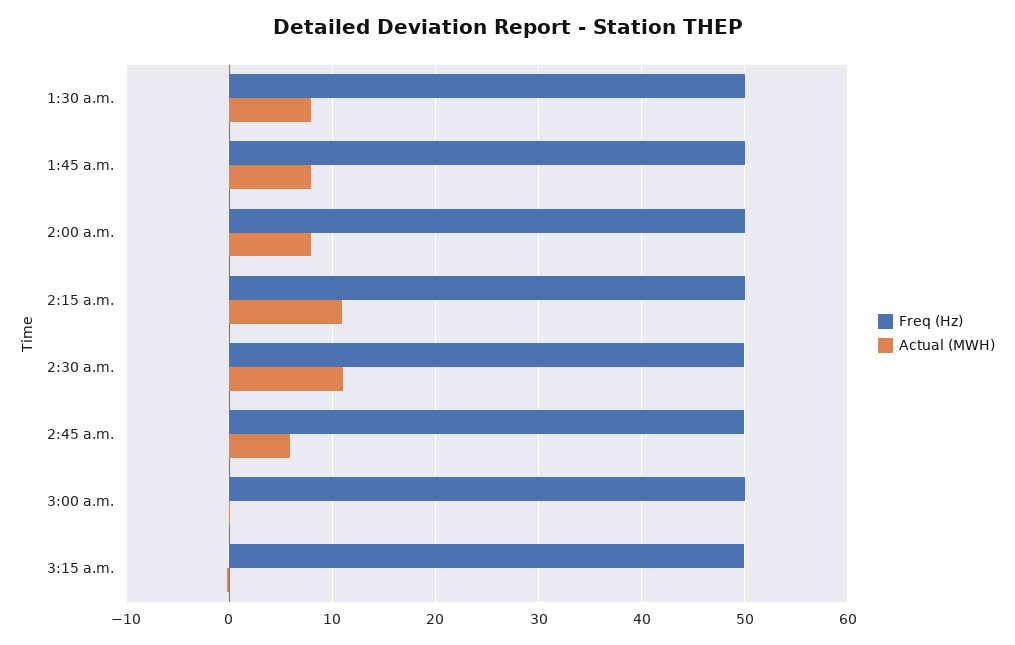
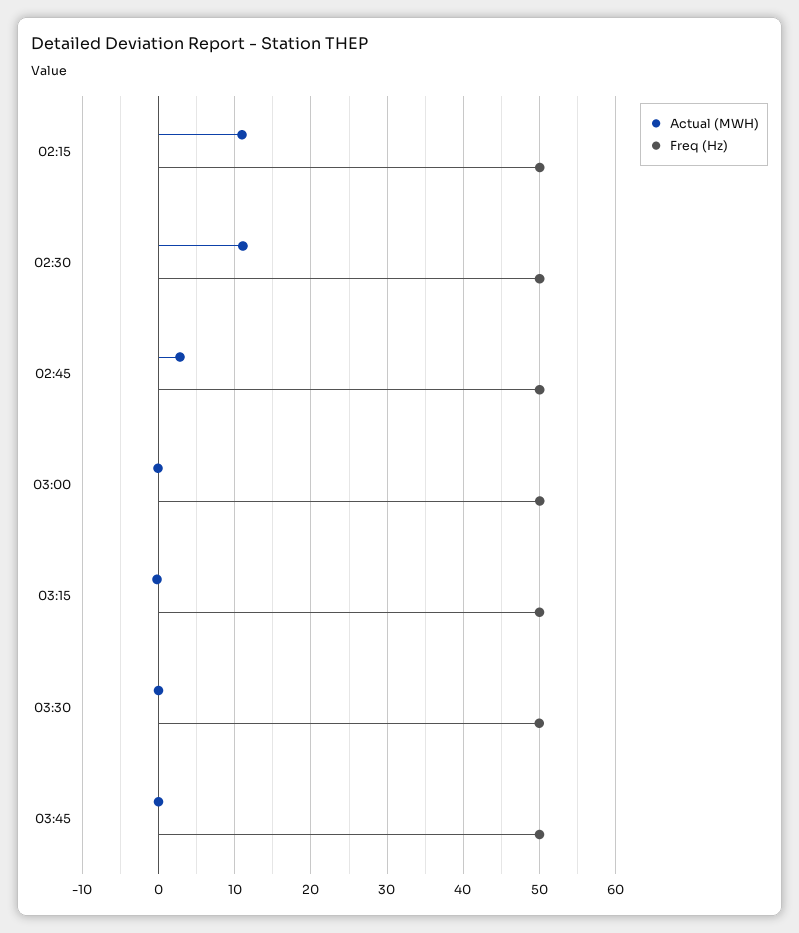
Freq (Hz), 1:30 a.m.: 50 -> none
Actual (MWH), 1:30 a.m.: 8 -> none
Freq (Hz), 1:45 a.m.: 50 -> none
Actual (MWH), 1:45 a.m.: 8 -> none
Freq (Hz), 2:00 a.m.: 50 -> none
Actual (MWH), 2:00 a.m.: 8 -> none
Actual (MWH), 2:45 a.m.: 6 -> 3
Actual (MWH), 03:30: none -> 0
Freq (Hz), 03:30: none -> 50
Actual (MWH), 03:45: none -> 0
Freq (Hz), 03:45: none -> 50

